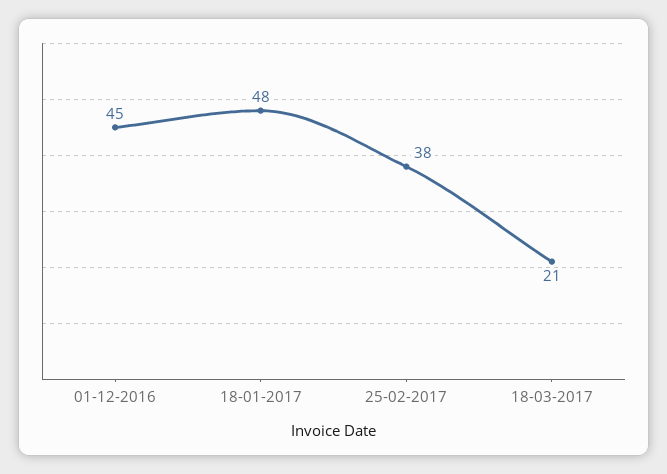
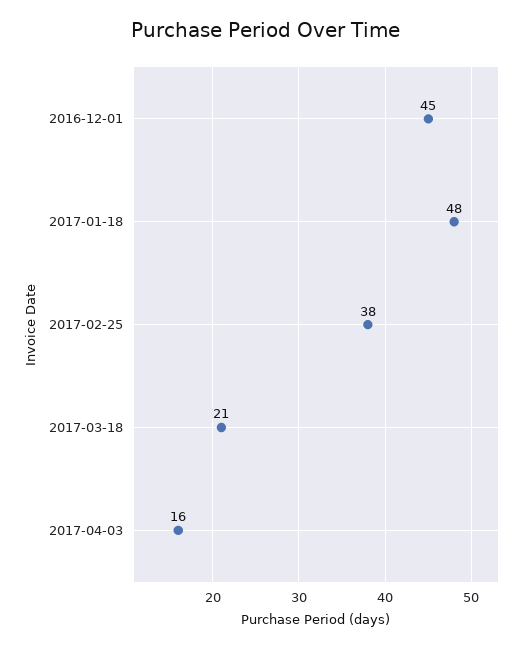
2017-04-03: none -> 16

